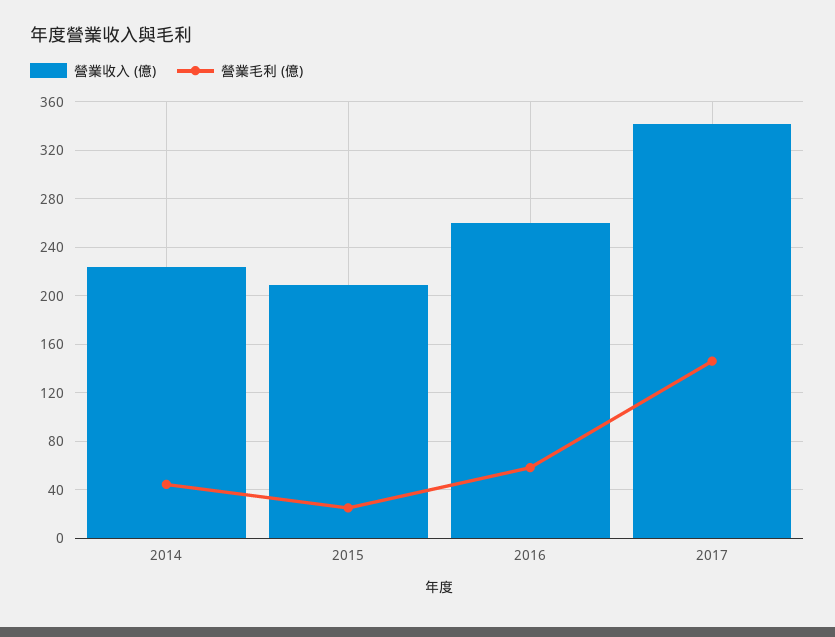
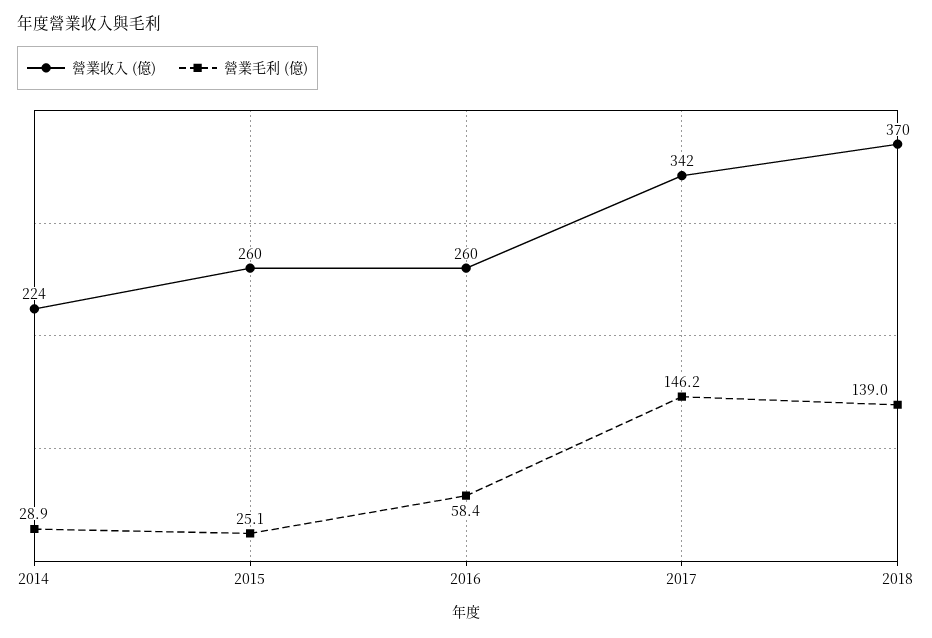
營業毛利 (億), 2014: 45 -> 28.9
營業收入 (億), 2015: 210 -> 260
營業收入 (億), 2018: none -> 370
營業毛利 (億), 2018: none -> 139

